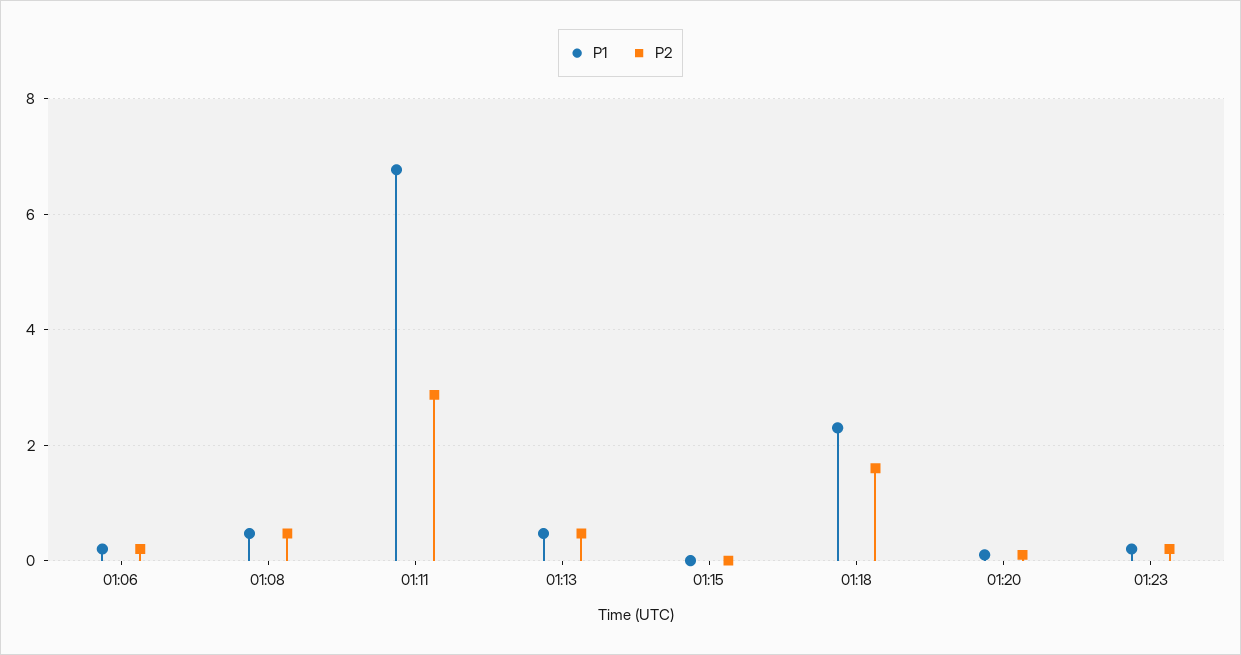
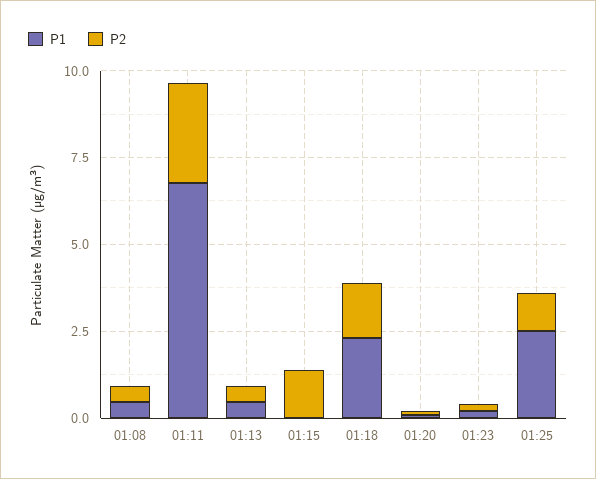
P1, 01:06: 0.2 -> none
P2, 01:06: 0.2 -> none
P2, 01:15: 0 -> 1.5
P1, 01:25: none -> 2.5
P2, 01:25: none -> 1

